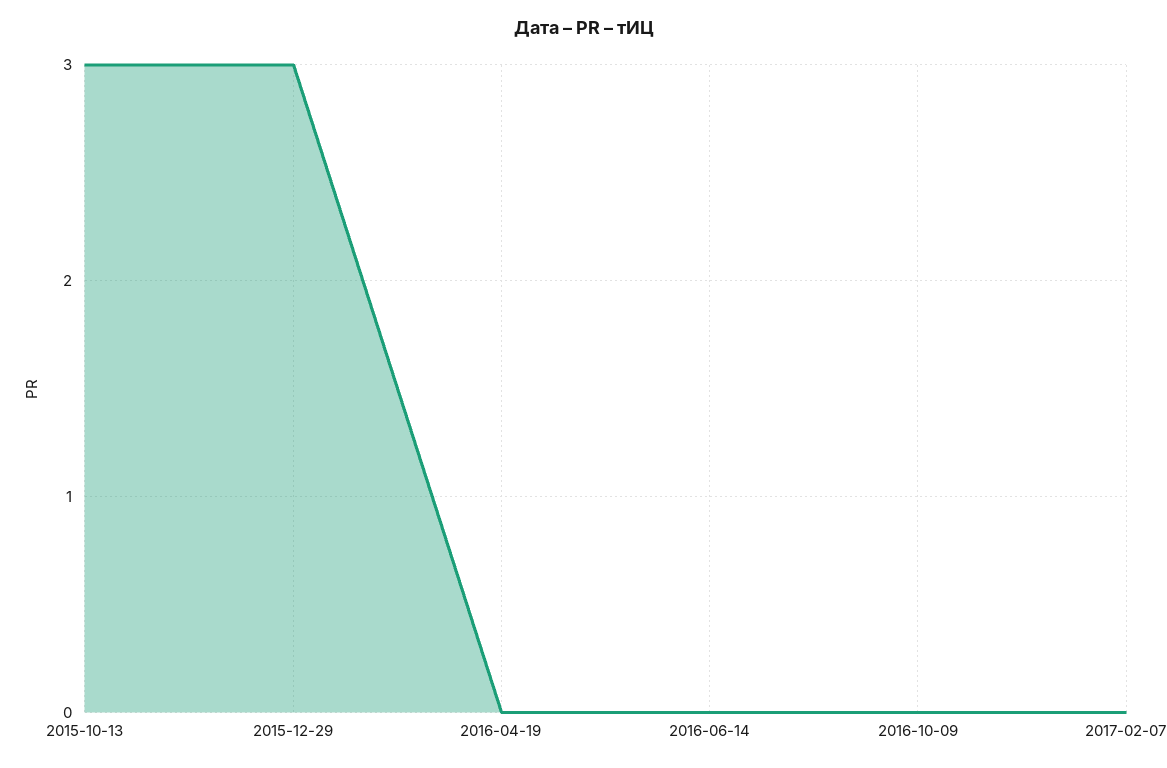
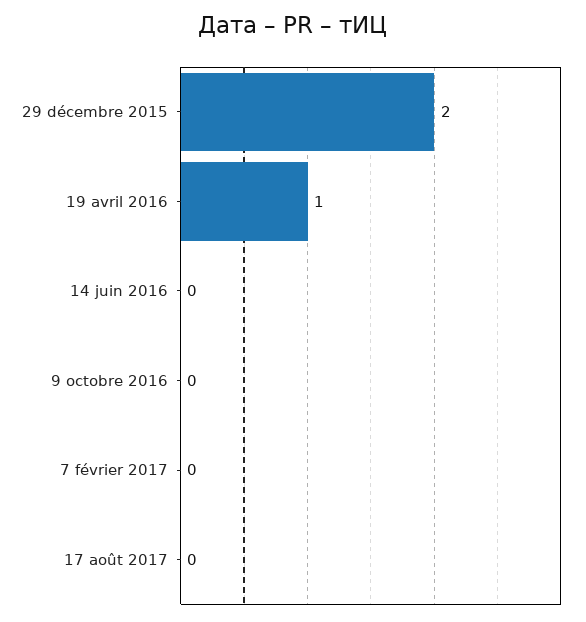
2015-10-13: 3 -> none
2015-12-29: 3 -> 2
2016-04-19: 0 -> 1
17 août 2017: none -> 0

